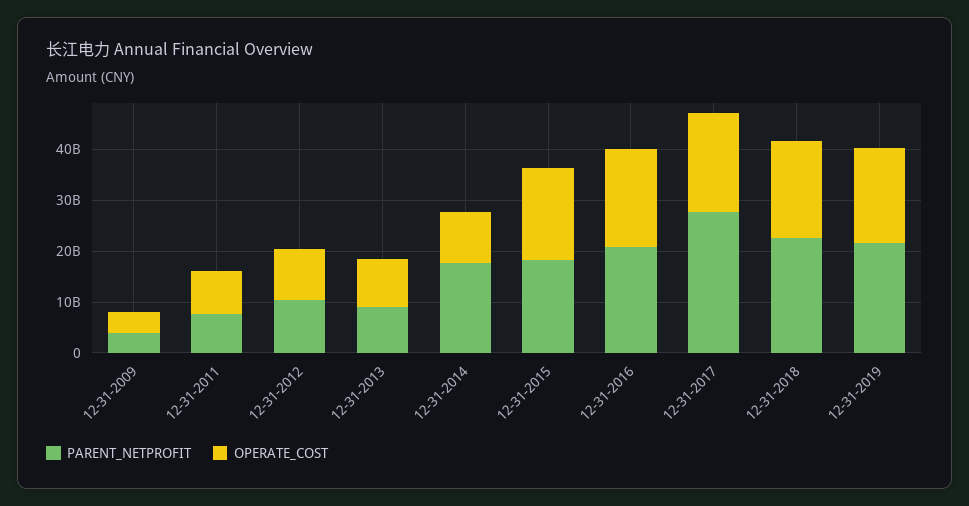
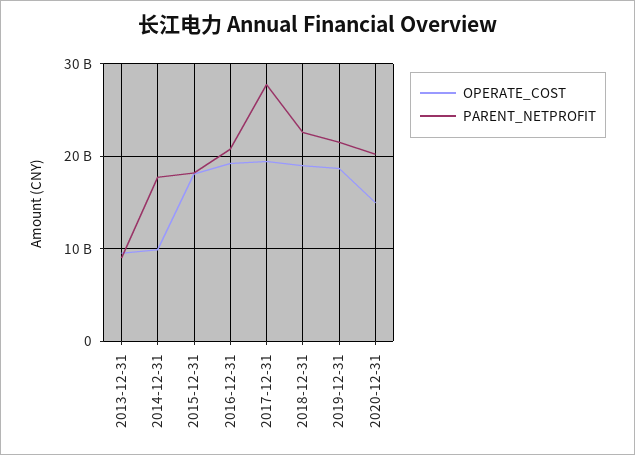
PARENT_NETPROFIT, 12-31-2009: 4000000000 -> none
OPERATE_COST, 12-31-2009: 4000000000 -> none
PARENT_NETPROFIT, 12-31-2011: 8000000000 -> none
OPERATE_COST, 12-31-2011: 8000000000 -> none
PARENT_NETPROFIT, 12-31-2012: 10000000000 -> none
OPERATE_COST, 12-31-2012: 10000000000 -> none
OPERATE_COST, 2020-12-31: none -> 15000000000
PARENT_NETPROFIT, 2020-12-31: none -> 20000000000

